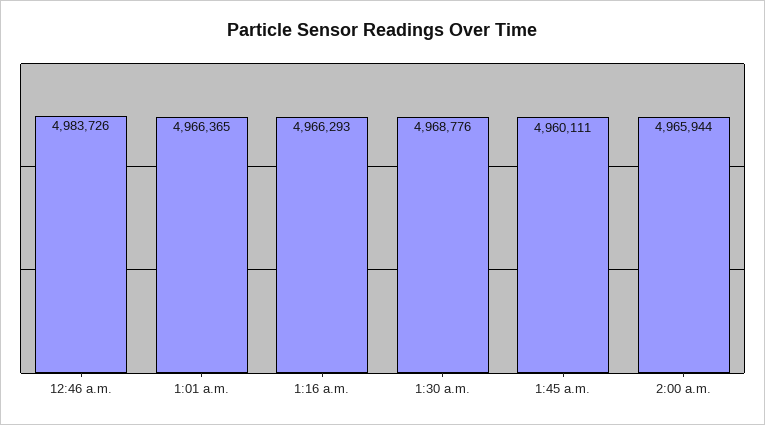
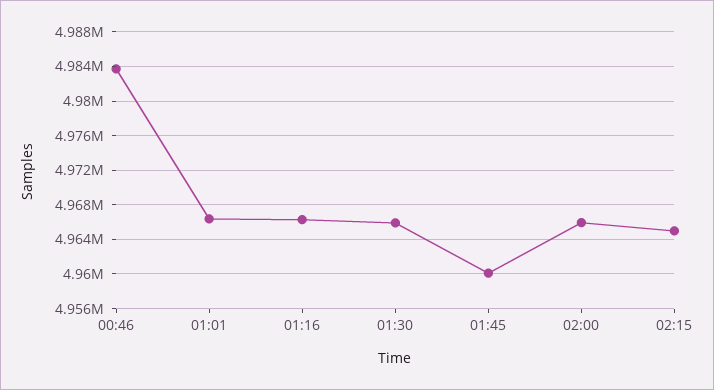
1:30 a.m.: 4968776 -> 4966000
02:15: none -> 4965000

